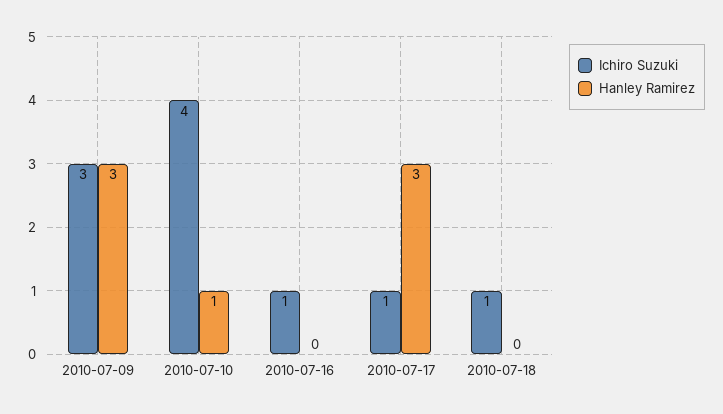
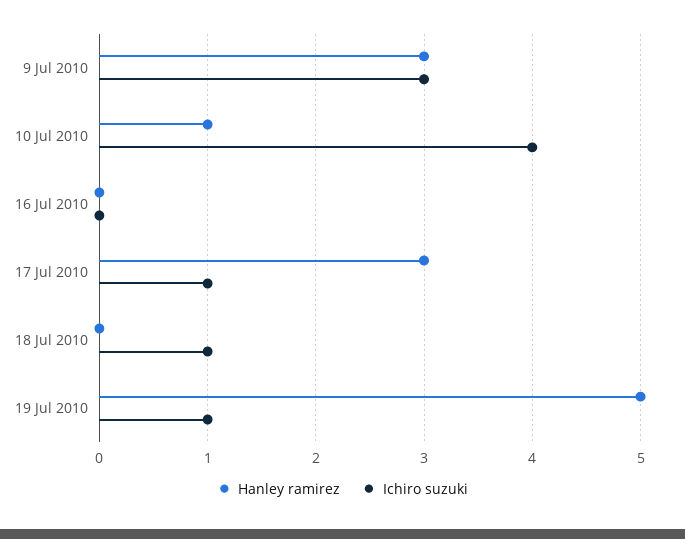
Ichiro Suzuki, 2010-07-16: 1 -> 0
Hanley Ramirez, 19 Jul 2010: none -> 5
Ichiro Suzuki, 19 Jul 2010: none -> 1

